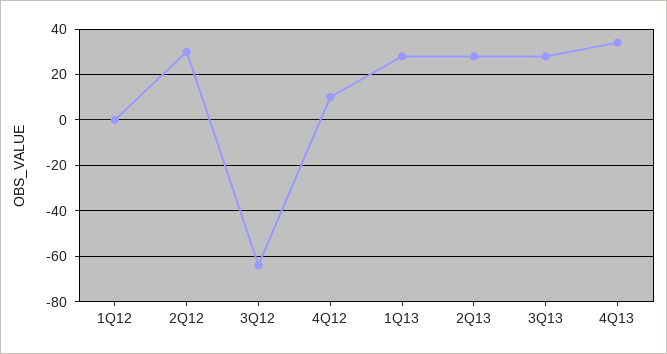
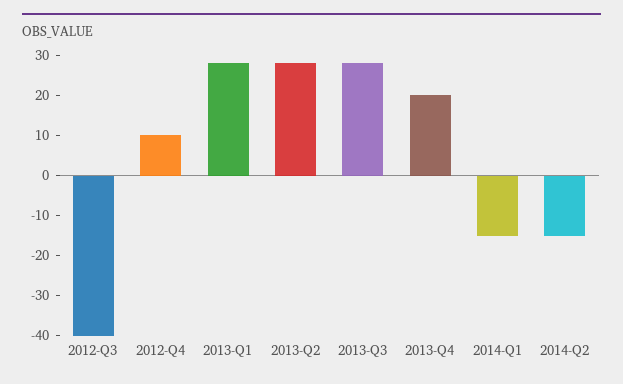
1Q12: 0 -> none
2Q12: 30 -> none
3Q12: -65 -> -40
4Q13: 35 -> 20
2014-Q1: none -> -15
2014-Q2: none -> -15

